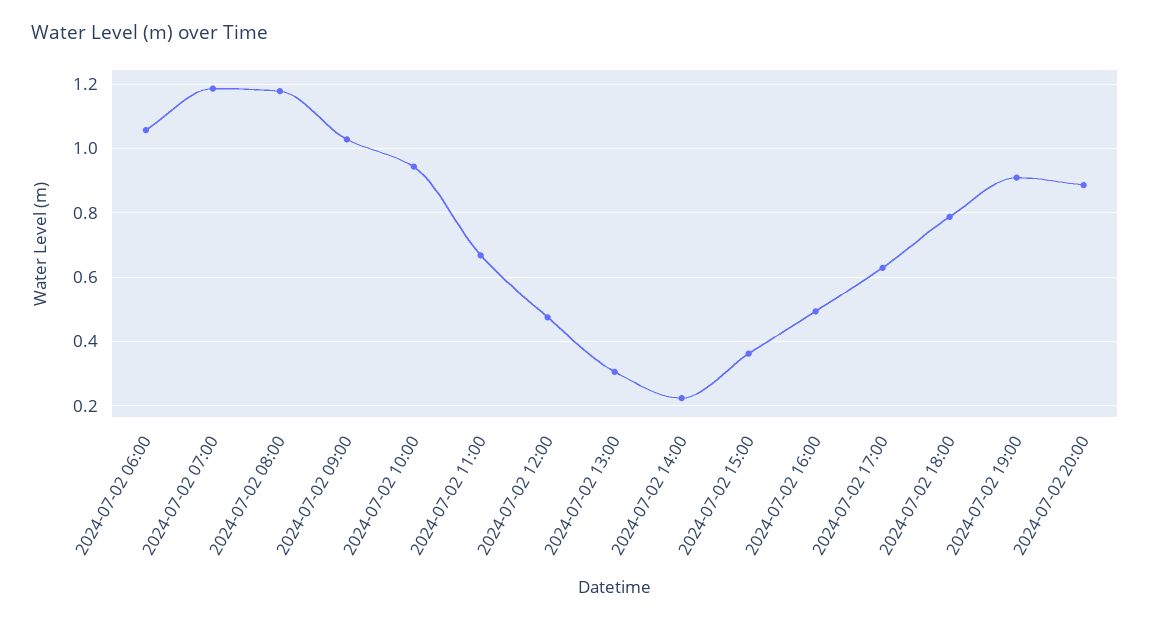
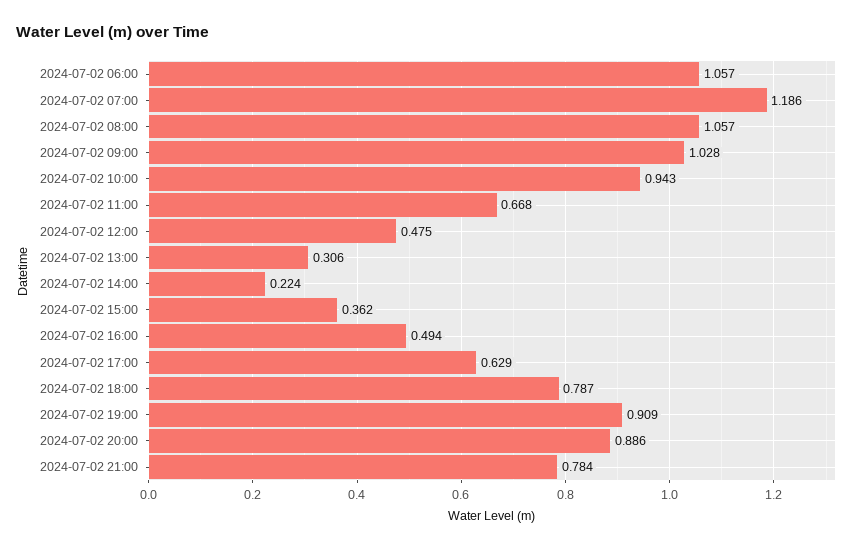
2024-07-02 08:00: 1.18 -> 1.057
2024-07-02 21:00: none -> 0.784

